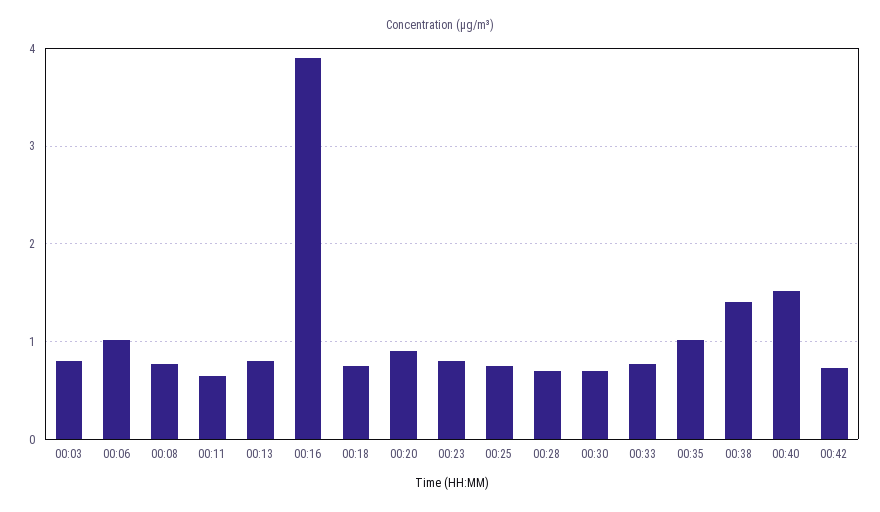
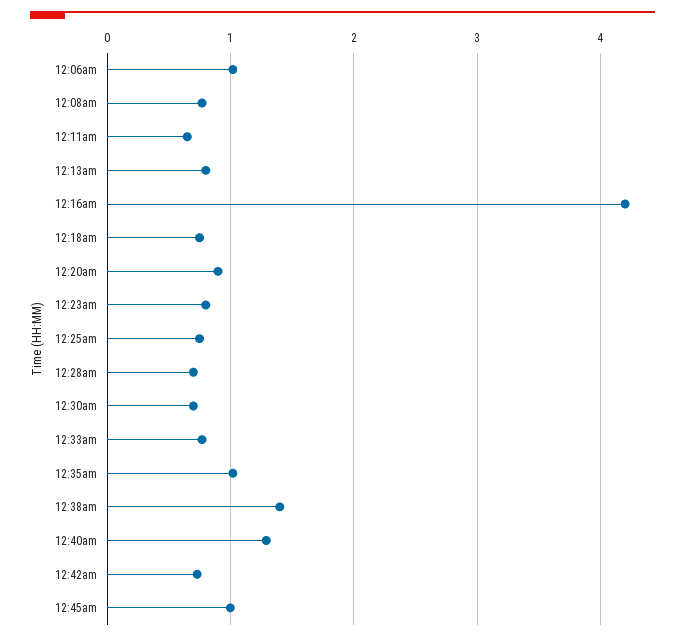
00:03: 0.8 -> none
00:16: 3.9 -> 4.2
00:40: 1.5 -> 1.3
12:45am: none -> 1

